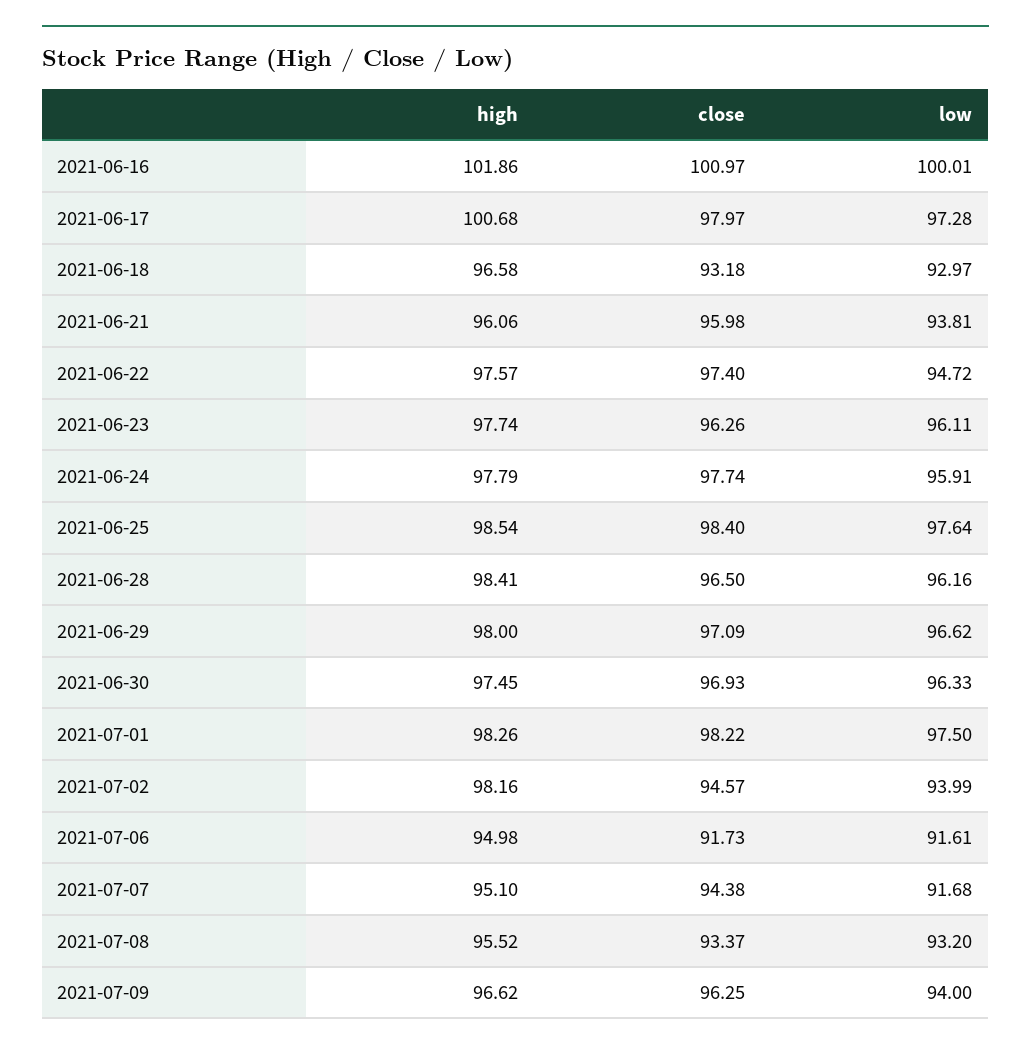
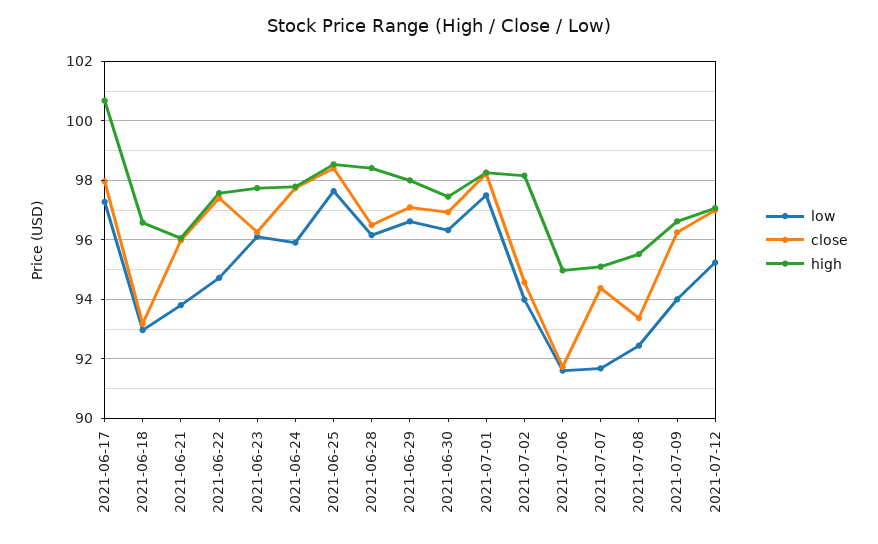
high, 2021-06-16: 101.86 -> none
close, 2021-06-16: 100.97 -> none
low, 2021-06-16: 100.01 -> none
low, 2021-07-08: 93.2 -> 92.5
low, 2021-07-12: none -> 95.25
close, 2021-07-12: none -> 97
high, 2021-07-12: none -> 97

